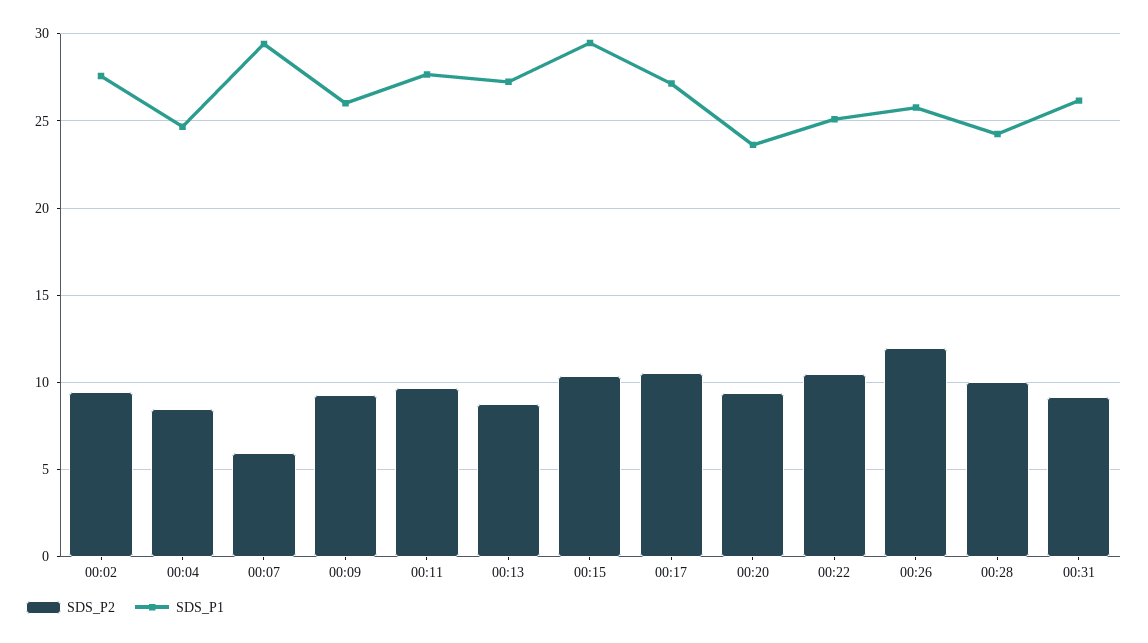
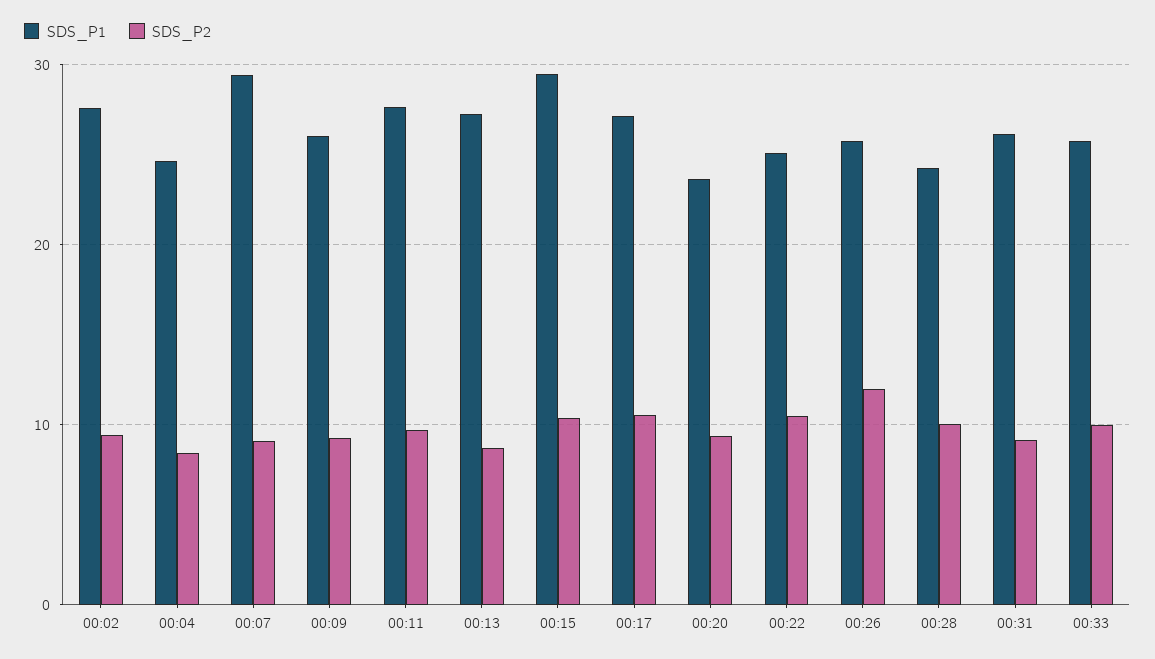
SDS_P2, 00:07: 6 -> 9
SDS_P1, 00:33: none -> 26
SDS_P2, 00:33: none -> 10

